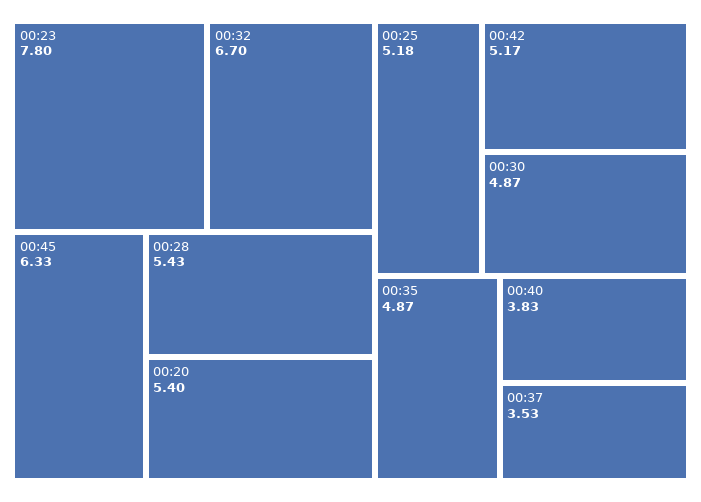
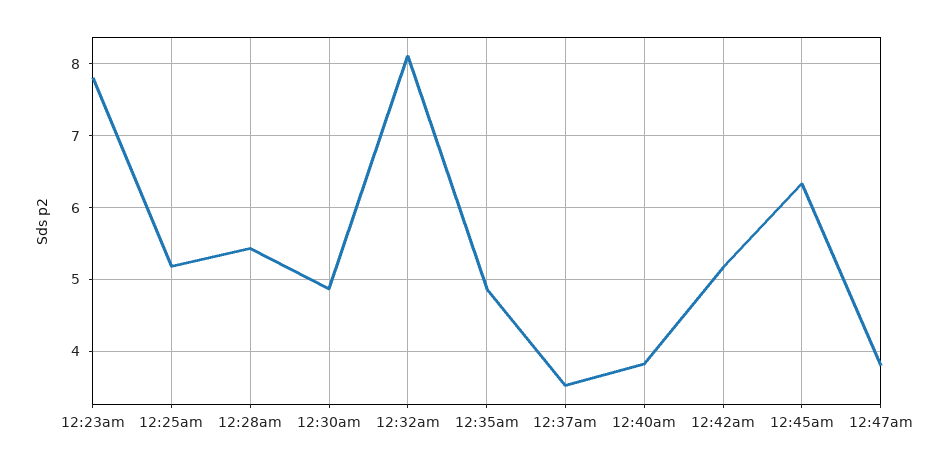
00:32: 6.7 -> 8.1
00:20: 5.4 -> none
12:47am: none -> 3.8

